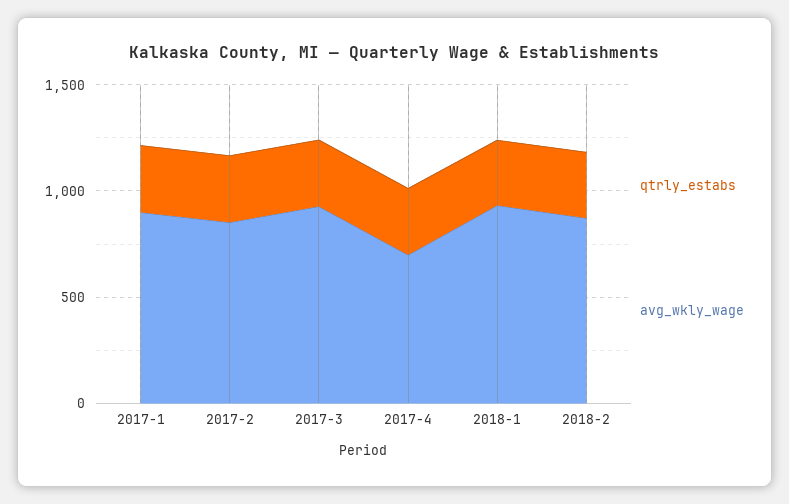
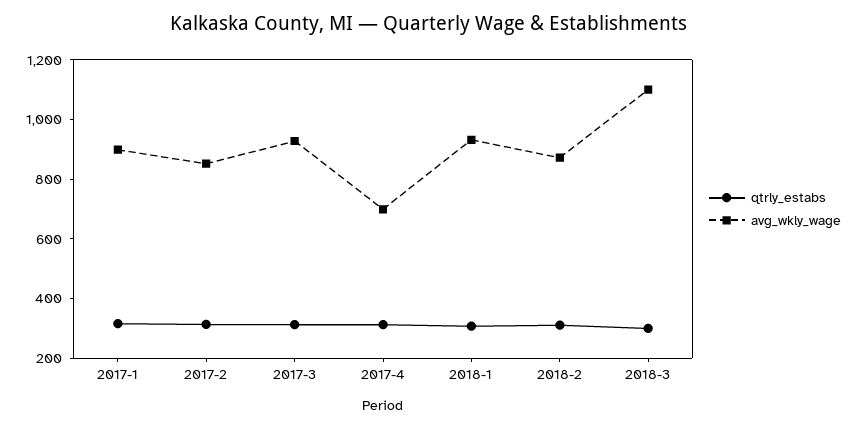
qtrly_estabs, 2018-3: none -> 300
avg_wkly_wage, 2018-3: none -> 1100

